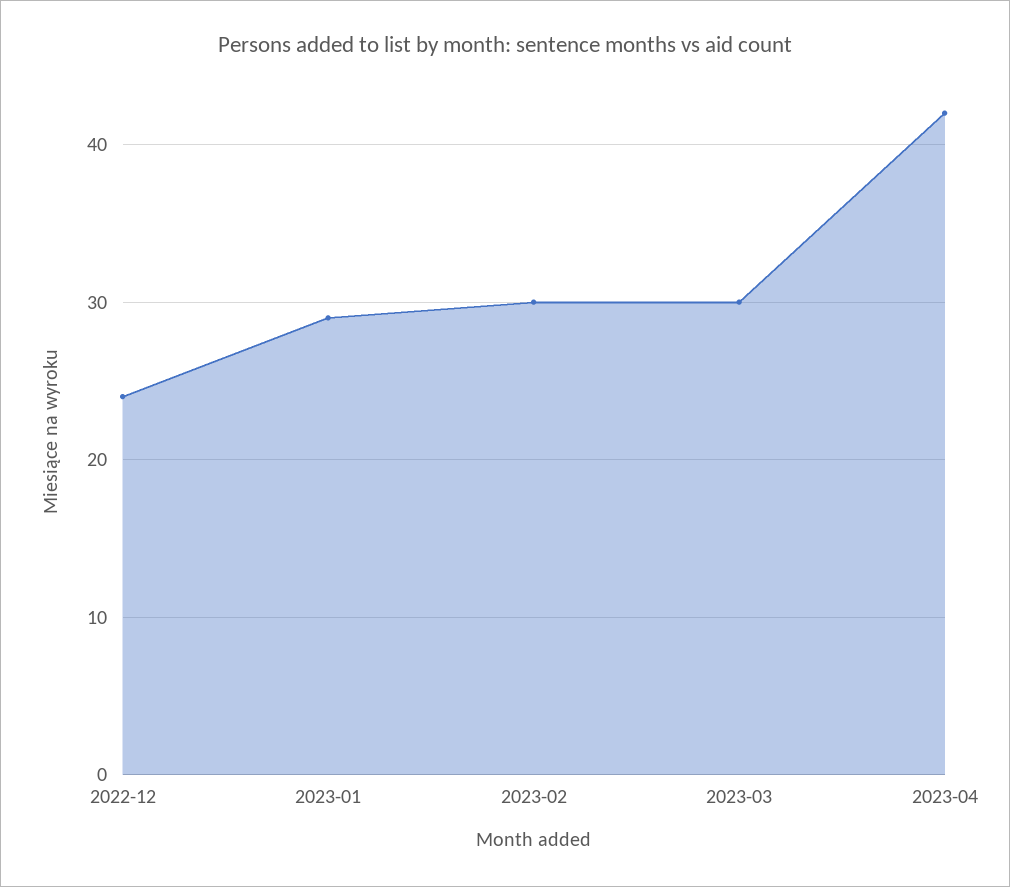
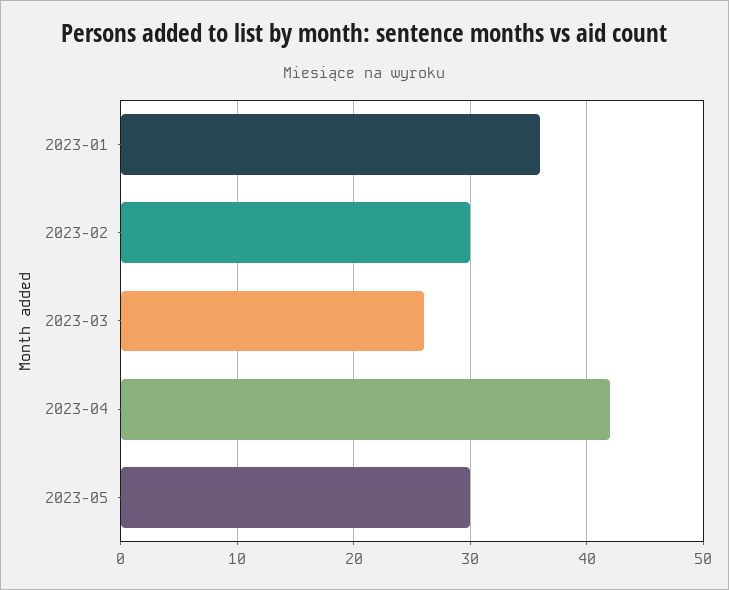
2022-12: 24 -> none
2023-01: 29 -> 36
2023-03: 30 -> 26
2023-05: none -> 30

